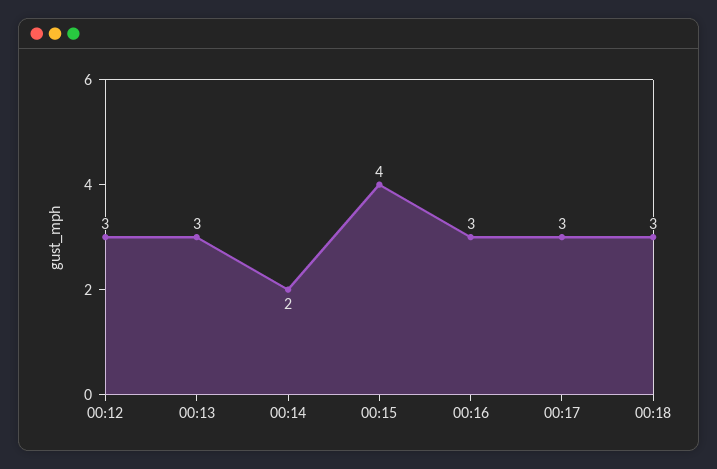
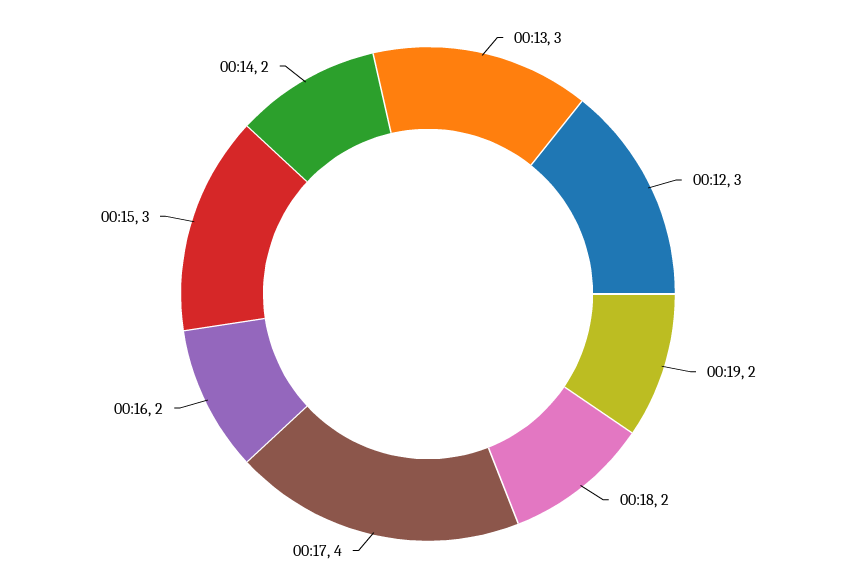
00:15: 4 -> 3
00:16: 3 -> 2
00:17: 3 -> 4
00:18: 3 -> 2
00:19: none -> 2

